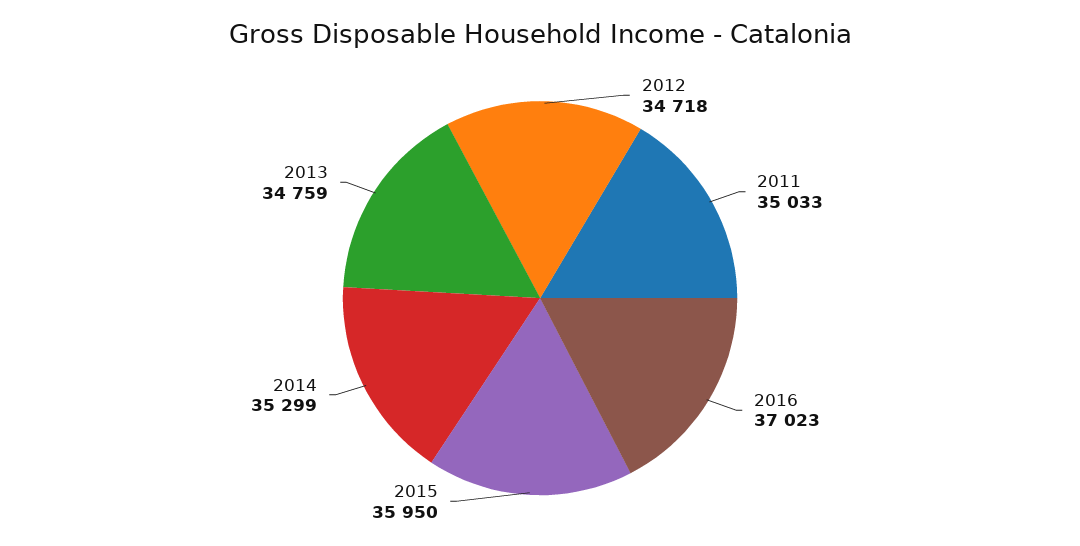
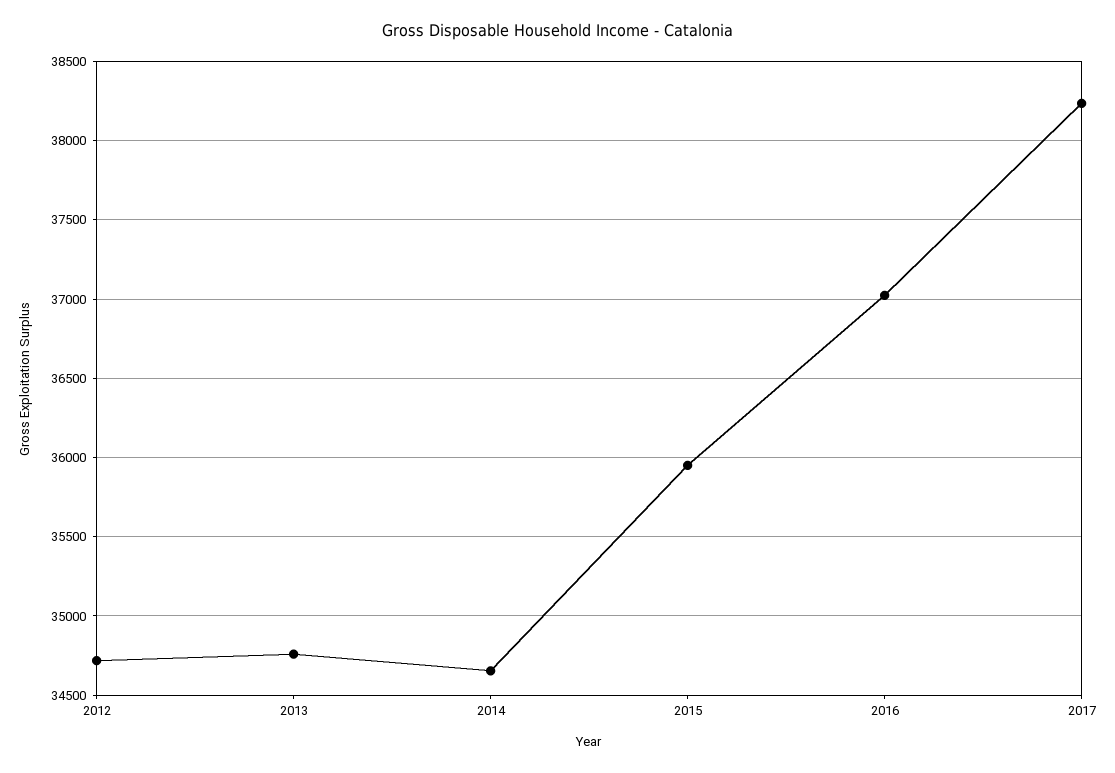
2011: 35033 -> none
2014: 35299 -> 34650
2017: none -> 38250

